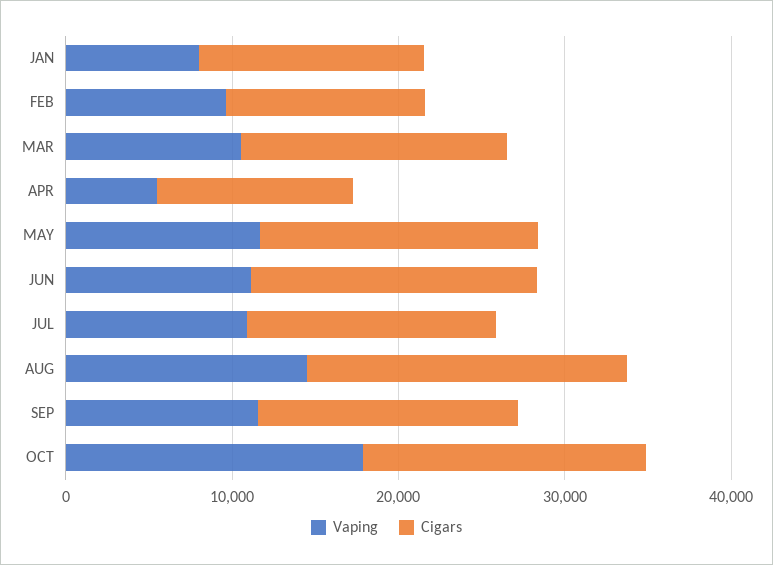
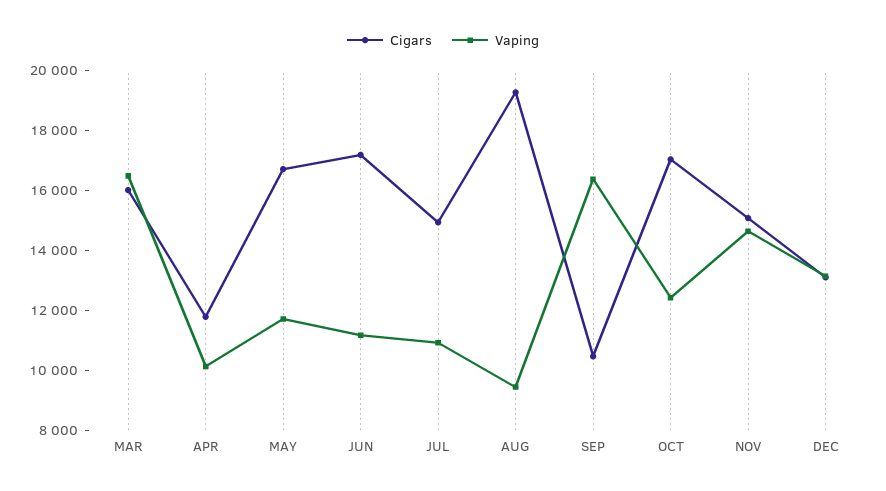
Vaping, JAN: 8000 -> none
Cigars, JAN: 14000 -> none
Vaping, FEB: 10000 -> none
Cigars, FEB: 12000 -> none
Vaping, MAR: 10000 -> 16500
Vaping, APR: 6000 -> 10000
Vaping, AUG: 14000 -> 9500
Vaping, SEP: 12000 -> 16500
Cigars, SEP: 16000 -> 10500
Vaping, OCT: 18000 -> 12500
Cigars, NOV: none -> 15000
Vaping, NOV: none -> 14500
Cigars, DEC: none -> 13000
Vaping, DEC: none -> 13000

